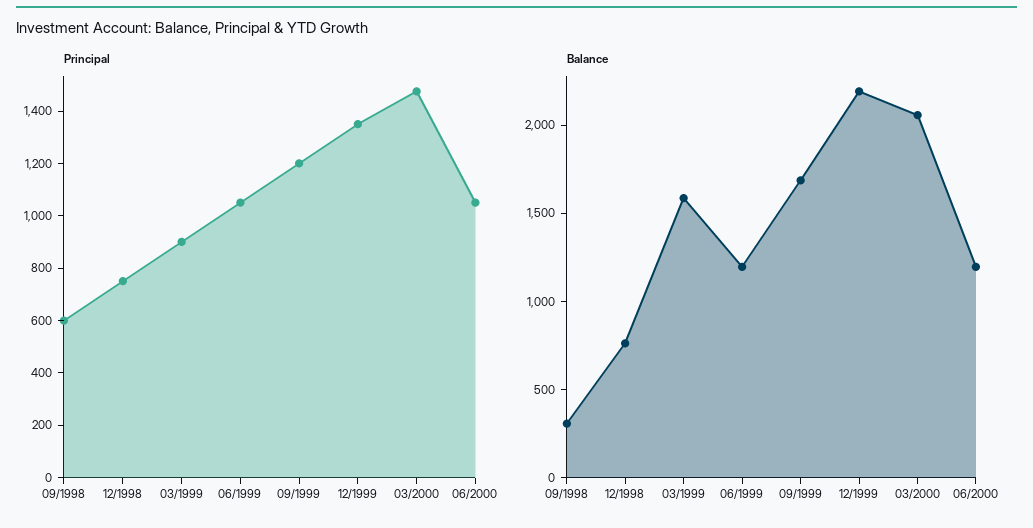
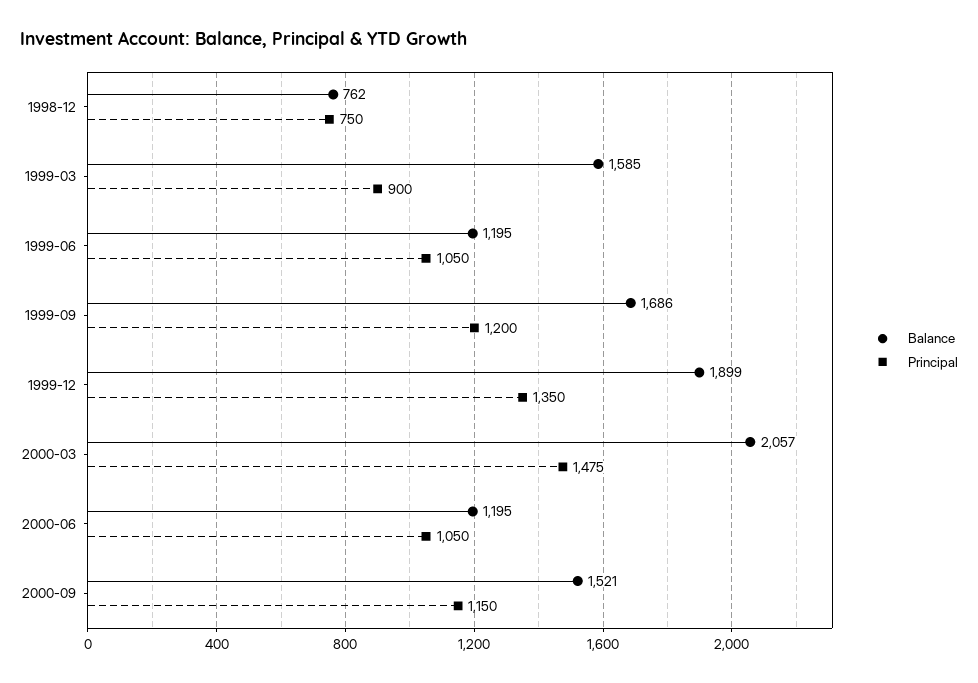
Principal, 09/1998: 600 -> none
Balance, 09/1998: 300 -> none
Balance, 12/1999: 2200 -> 1899
Balance, 2000-09: none -> 1521
Principal, 2000-09: none -> 1150

